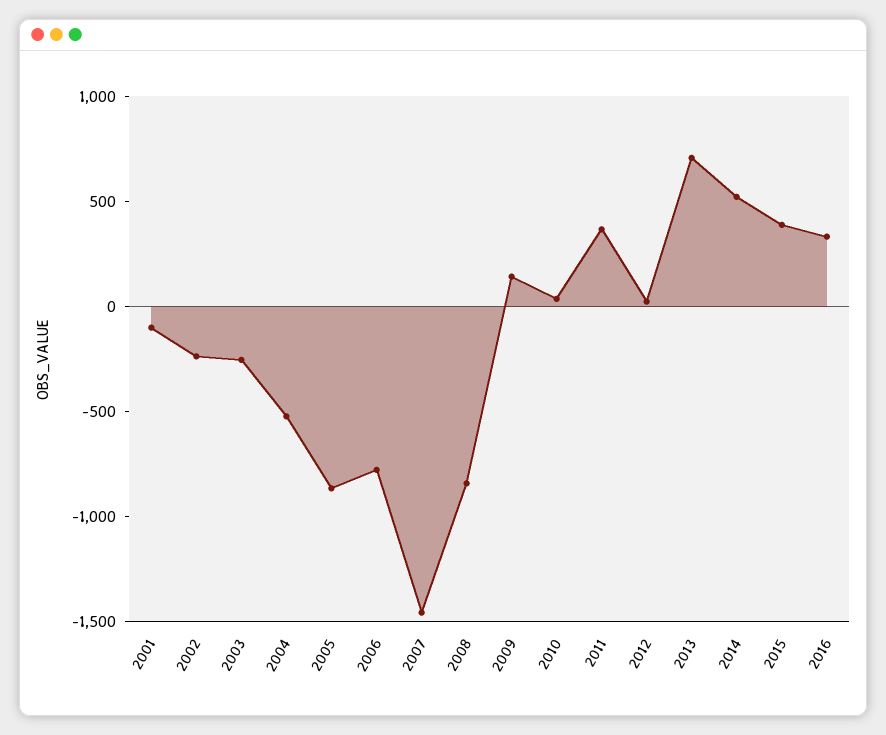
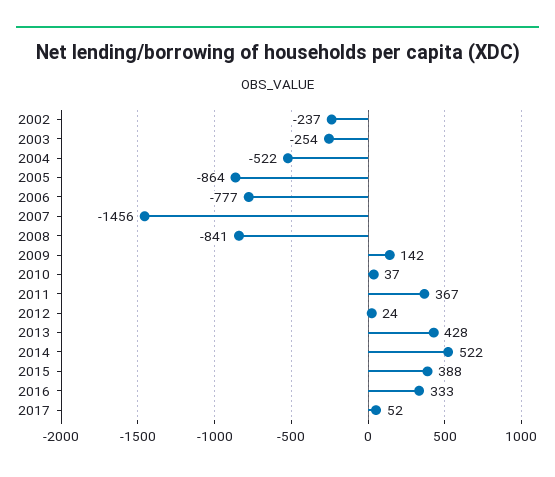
2001: -100 -> none
2013: 700 -> 428
2017: none -> 52

